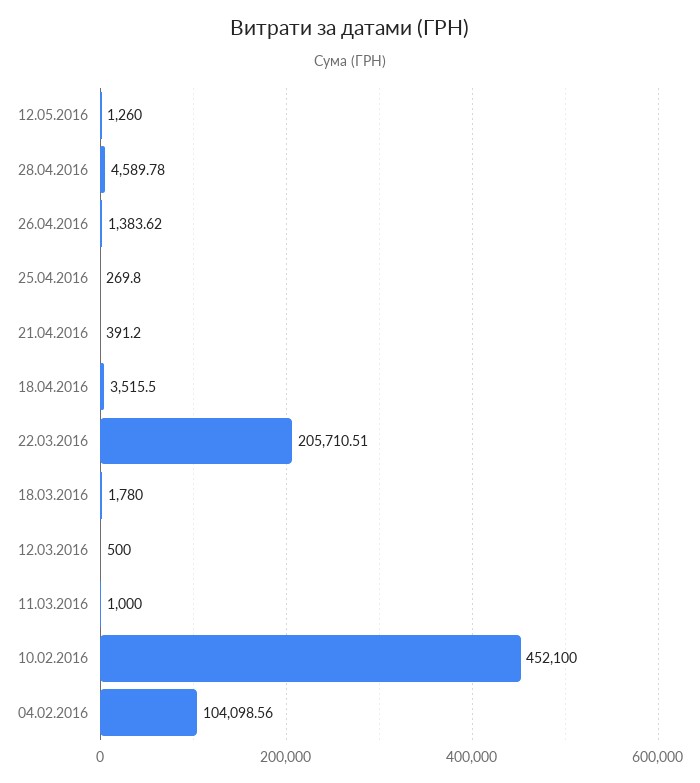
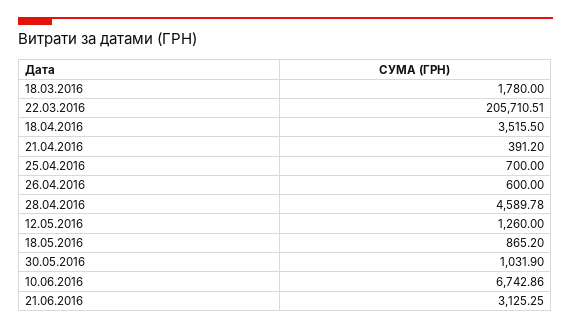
26.04.2016: 1383.62 -> 600
25.04.2016: 269.8 -> 700
12.03.2016: 500 -> none
11.03.2016: 1000 -> none
10.02.2016: 452100 -> none
04.02.2016: 104098.56 -> none
18.05.2016: none -> 865.2
30.05.2016: none -> 1031.9
10.06.2016: none -> 6742.86
21.06.2016: none -> 3125.25

